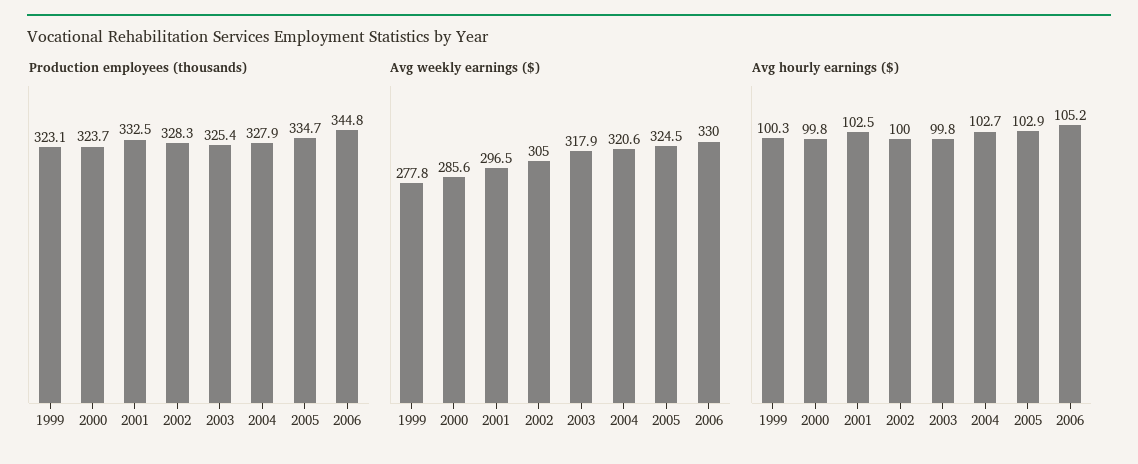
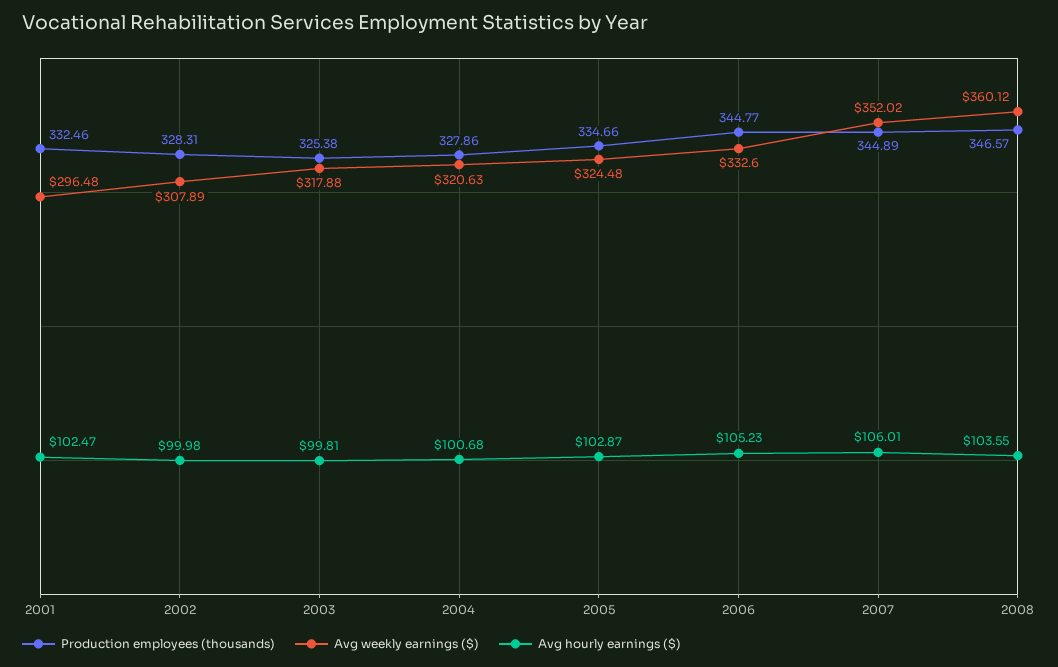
Production employees (thousands), 1999: 323.1 -> none
Production employees (thousands), 2000: 323.7 -> none
Avg weekly earnings ($), 1999: 277.8 -> none
Avg weekly earnings ($), 2000: 285.6 -> none
Avg weekly earnings ($), 2002: 305 -> 307.89
Avg weekly earnings ($), 2006: 330 -> 332.6
Avg hourly earnings ($), 1999: 100.3 -> none
Avg hourly earnings ($), 2000: 99.8 -> none
Avg hourly earnings ($), 2004: 102.7 -> 100.68
Production employees (thousands), 2007: none -> 344.89
Avg weekly earnings ($), 2007: none -> 352.02
Avg hourly earnings ($), 2007: none -> 106.01
Production employees (thousands), 2008: none -> 346.57
Avg weekly earnings ($), 2008: none -> 360.12
Avg hourly earnings ($), 2008: none -> 103.55

